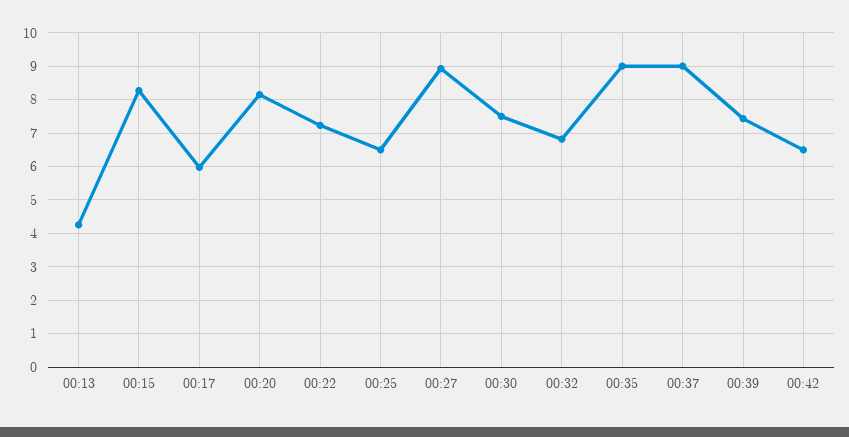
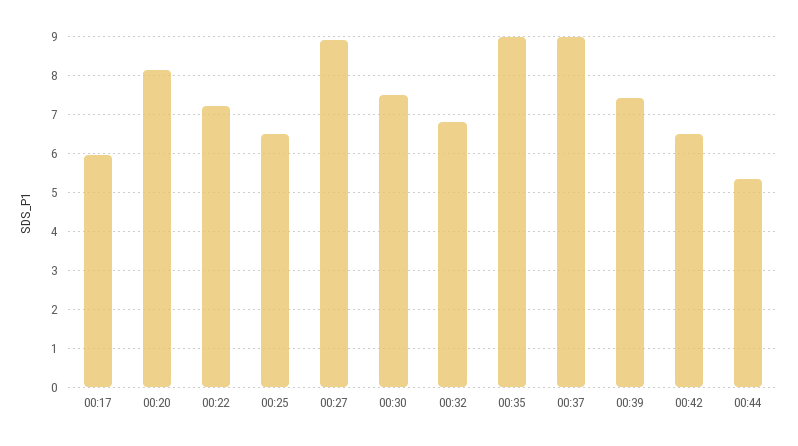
00:13: 4.2 -> none
00:15: 8.2 -> none
00:44: none -> 5.4

